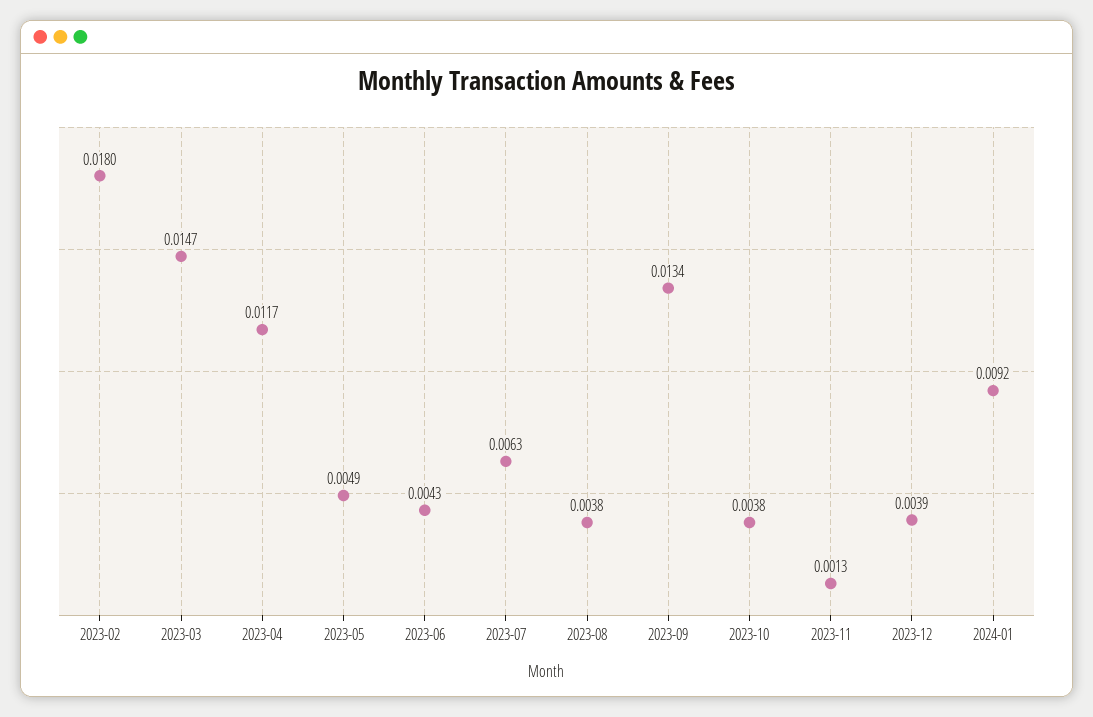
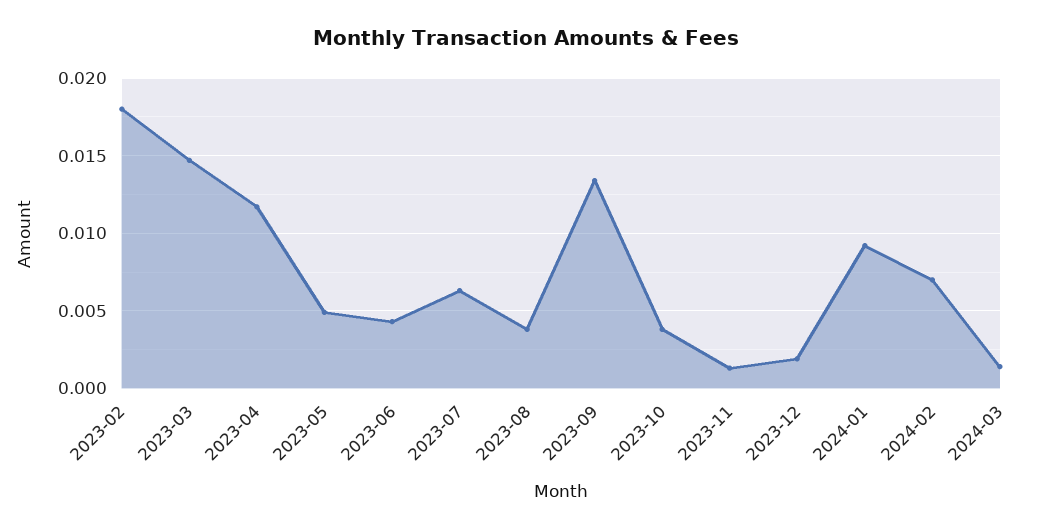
2023-12: 0.0039 -> 0.002
2024-02: none -> 0.007
2024-03: none -> 0.0015

